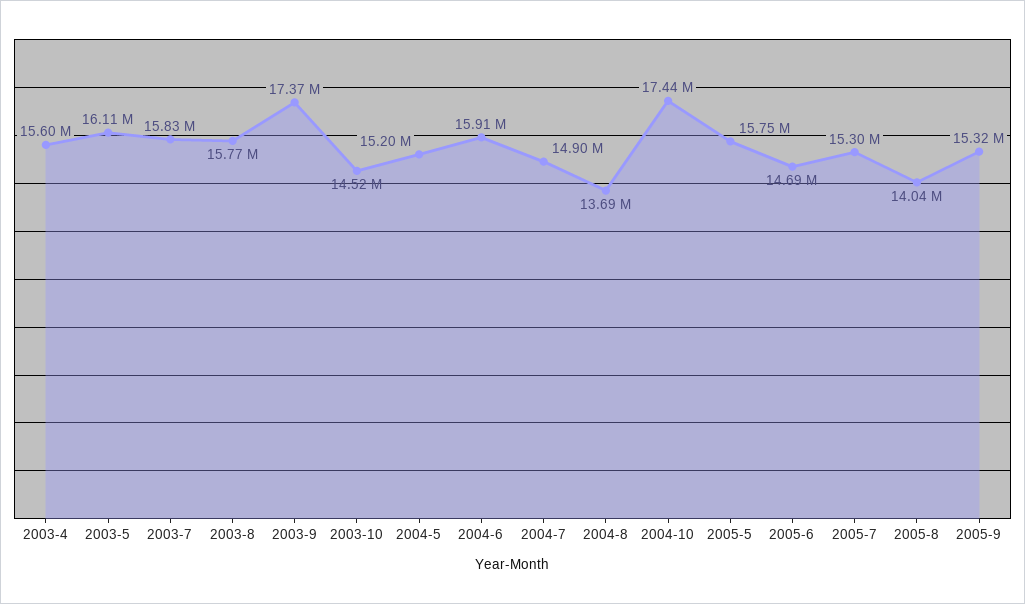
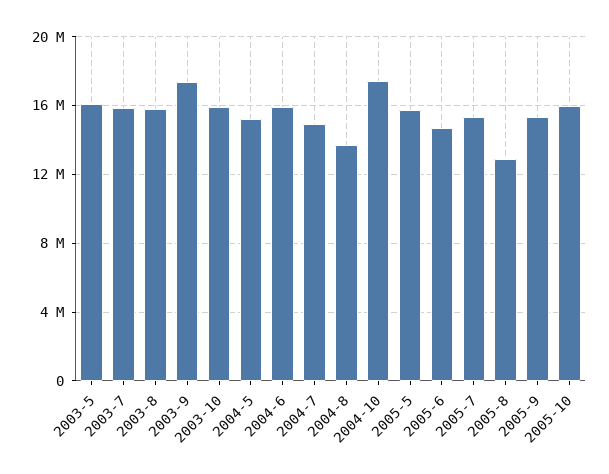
2003-4: 15600000 -> none
2003-10: 14520000 -> 16000000
2005-8: 14040000 -> 13000000
2005-10: none -> 16000000

